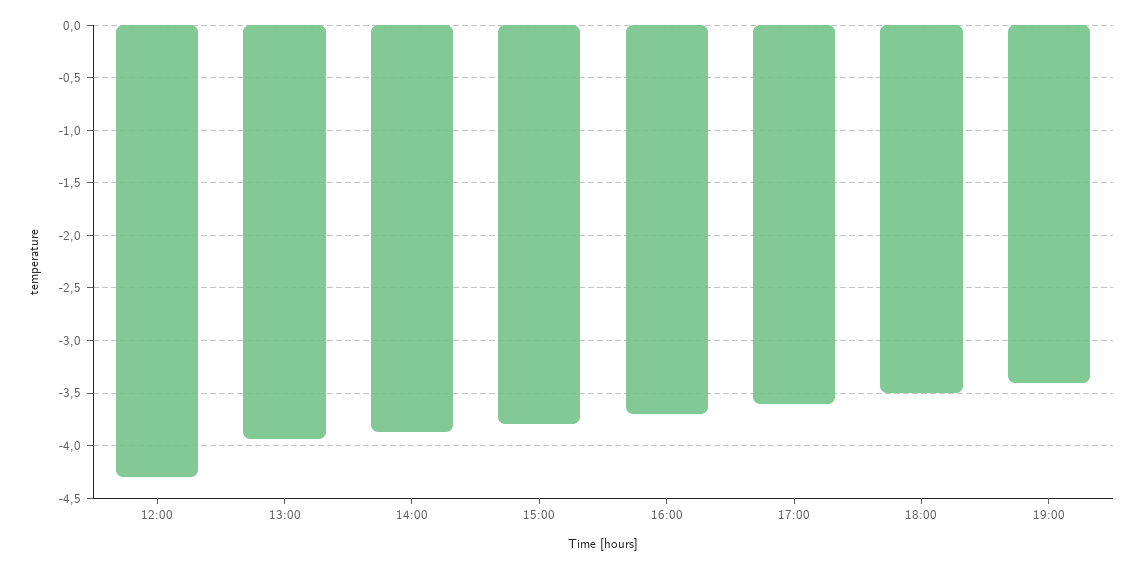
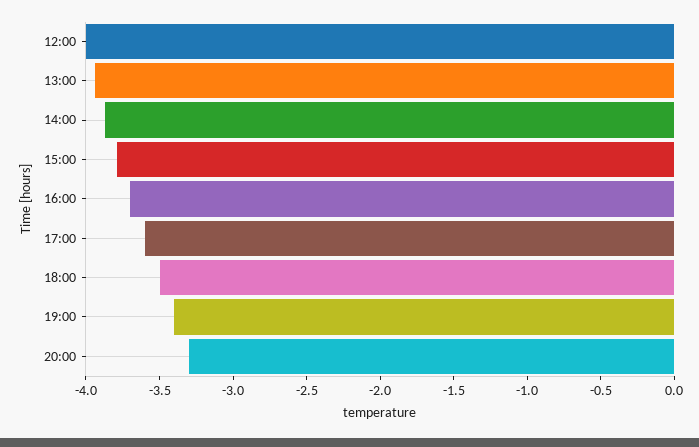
12:00: -4.3 -> -4
20:00: none -> -3.3

